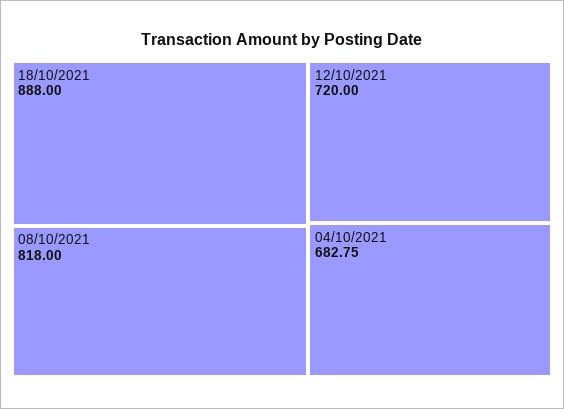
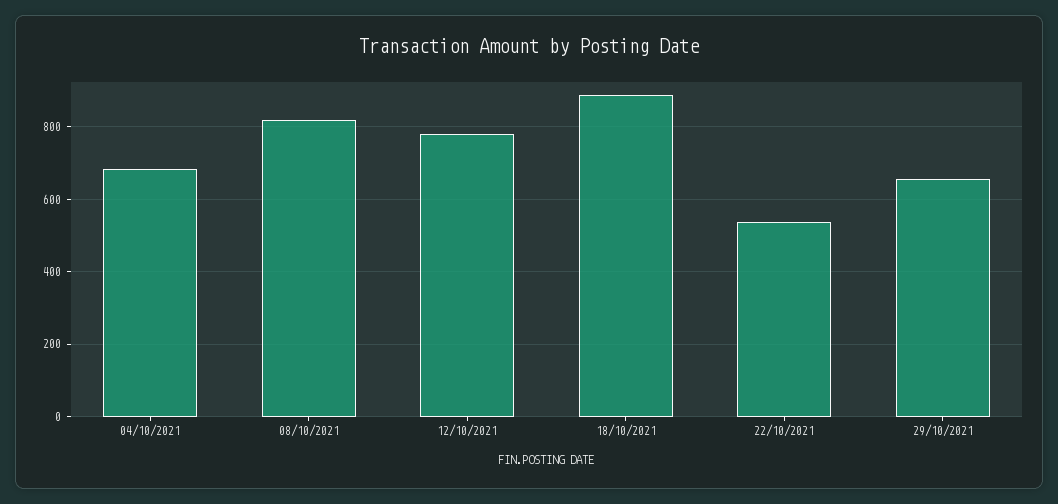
12/10/2021: 720 -> 780
22/10/2021: none -> 540
29/10/2021: none -> 660

